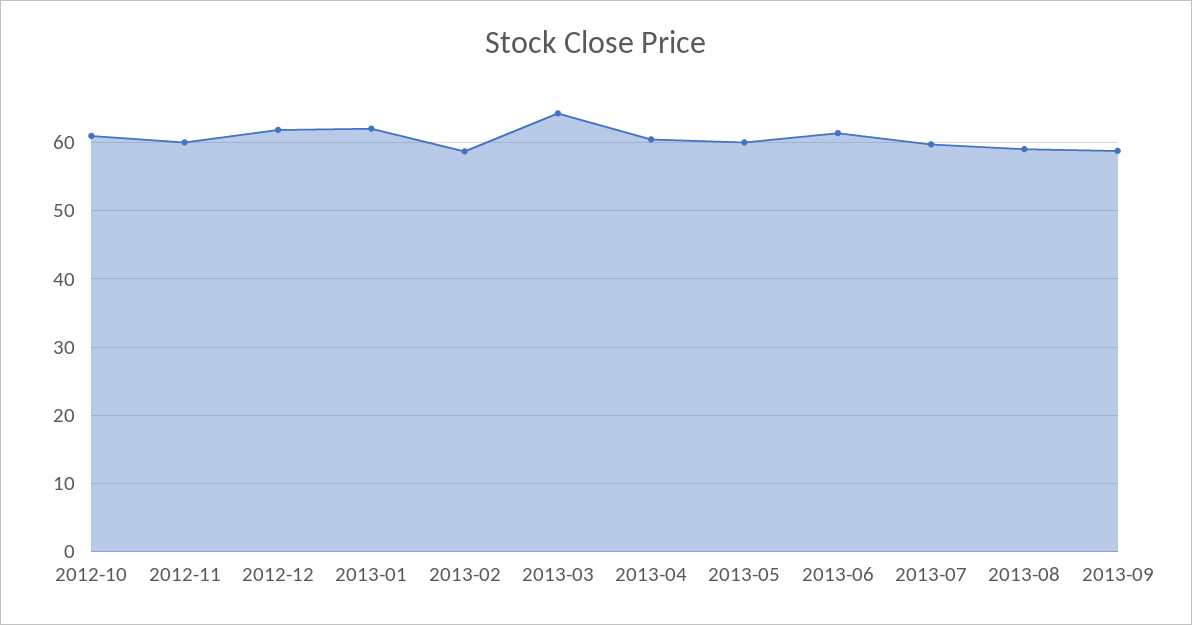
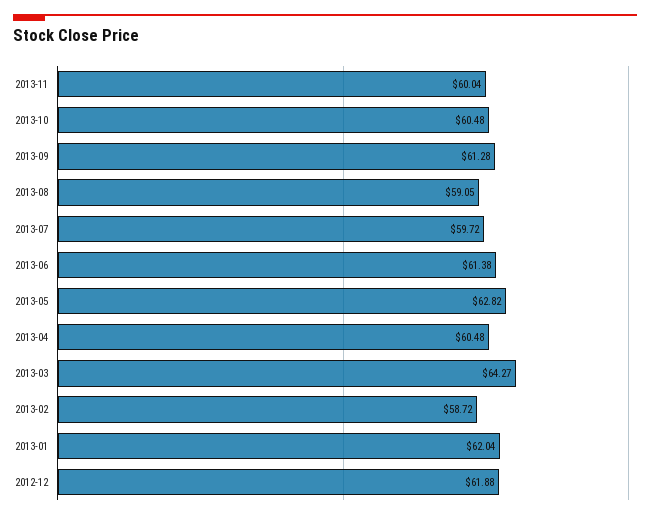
2012-10: 61 -> none
2012-11: 60 -> none
2013-05: 60 -> 62.82
2013-09: 59 -> 61.28
2013-11: none -> 60.04
2013-10: none -> 60.48

